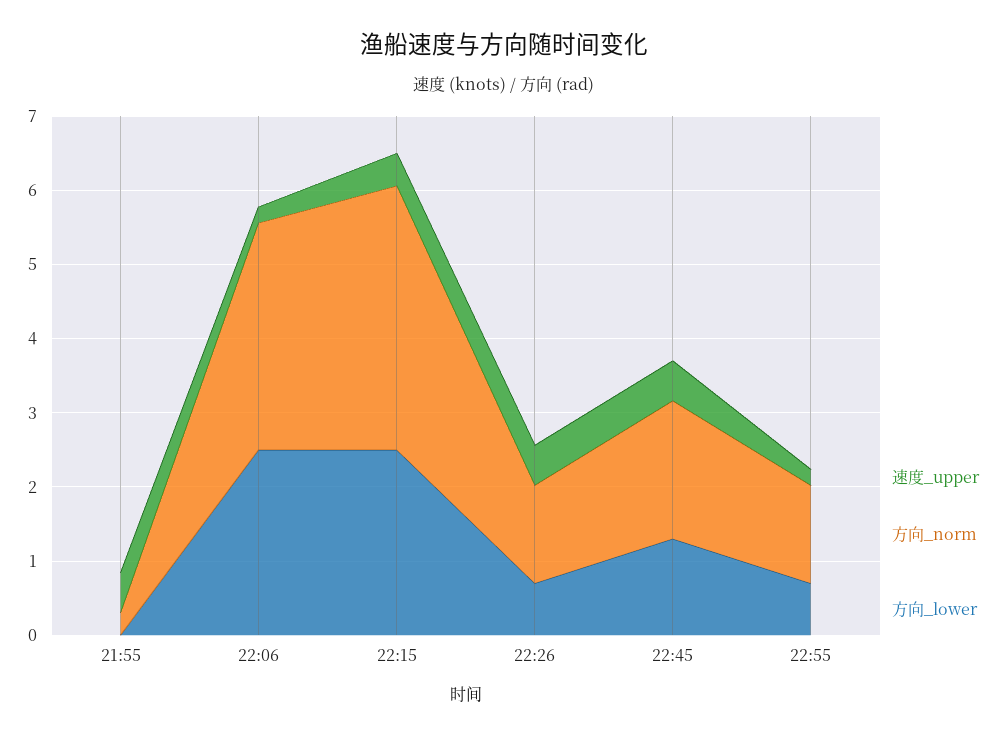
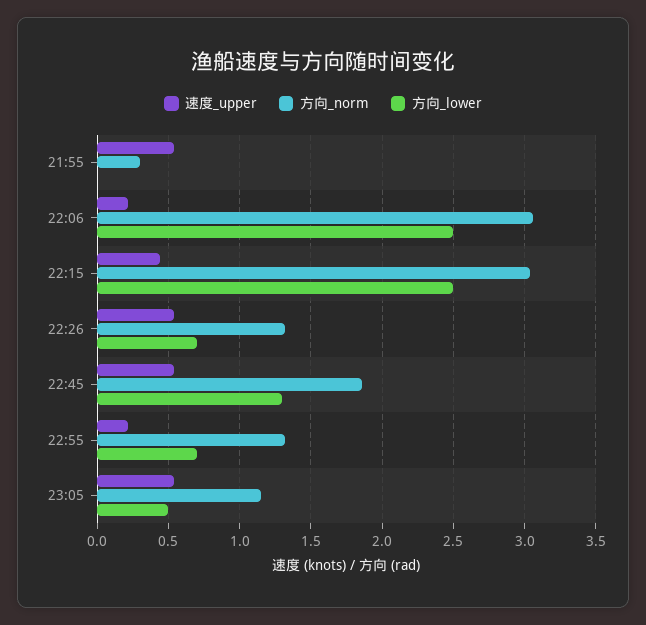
方向_norm, 22:15: 3.6 -> 3.05
速度_upper, 23:05: none -> 0.55
方向_norm, 23:05: none -> 1.15
方向_lower, 23:05: none -> 0.5

